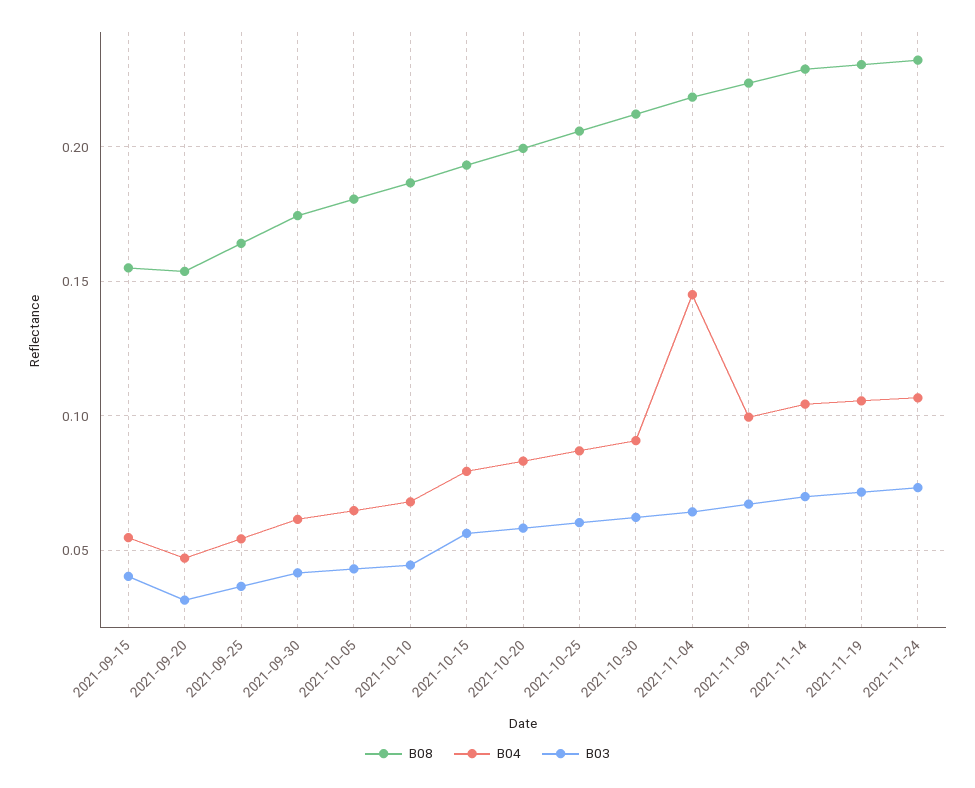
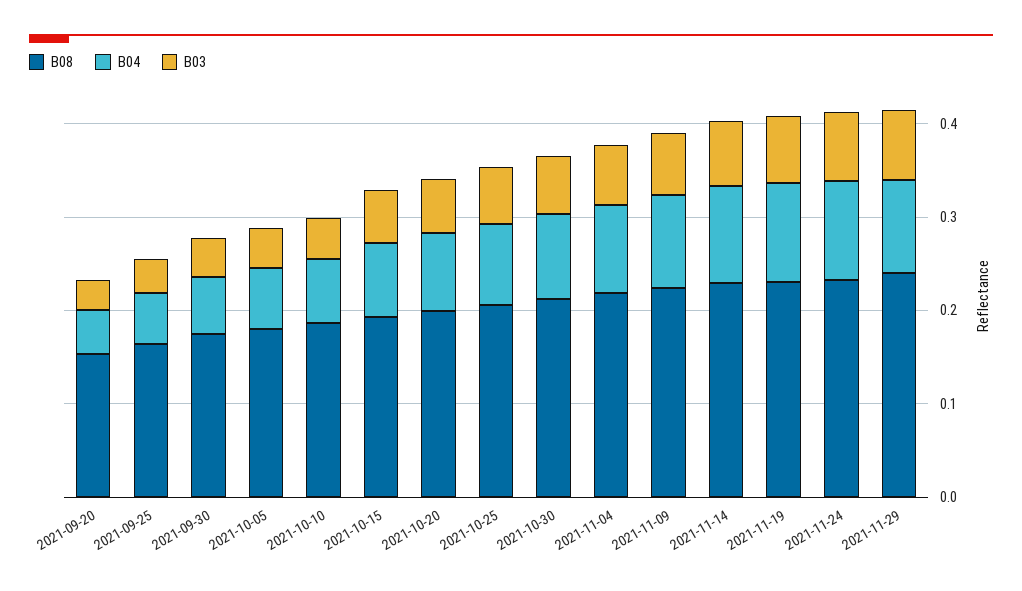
B08, 2021-09-15: 0.155 -> none
B04, 2021-09-15: 0.055 -> none
B03, 2021-09-15: 0.04 -> none
B04, 2021-11-04: 0.145 -> 0.1
B08, 2021-11-29: none -> 0.24
B04, 2021-11-29: none -> 0.1
B03, 2021-11-29: none -> 0.08

